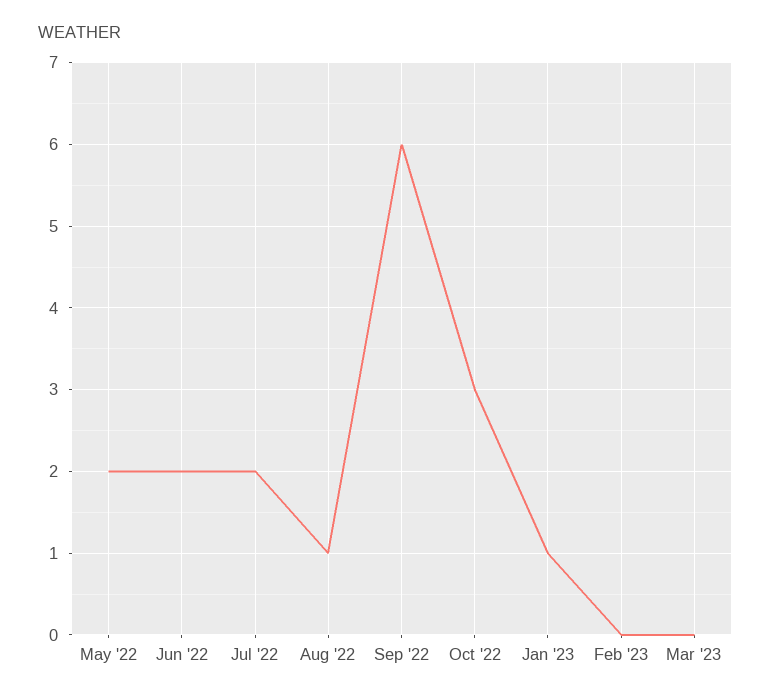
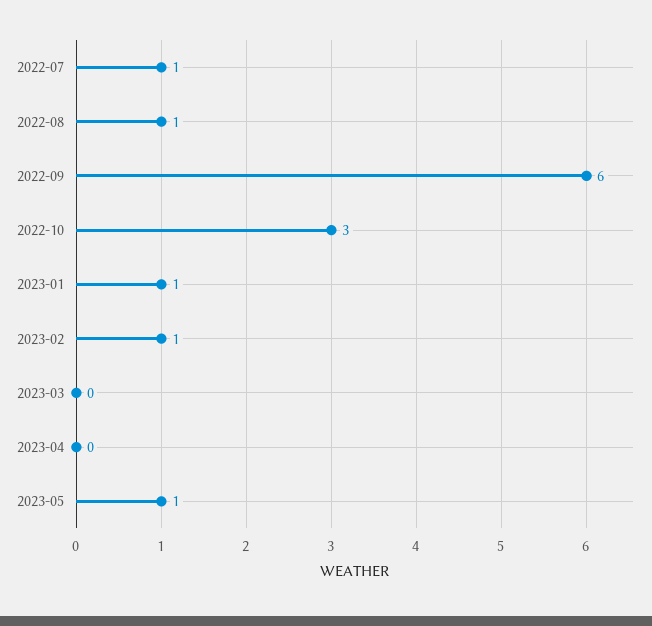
May '22: 2 -> none
Jun '22: 2 -> none
Jul '22: 2 -> 1
Feb '23: 0 -> 1
2023-04: none -> 0
2023-05: none -> 1

